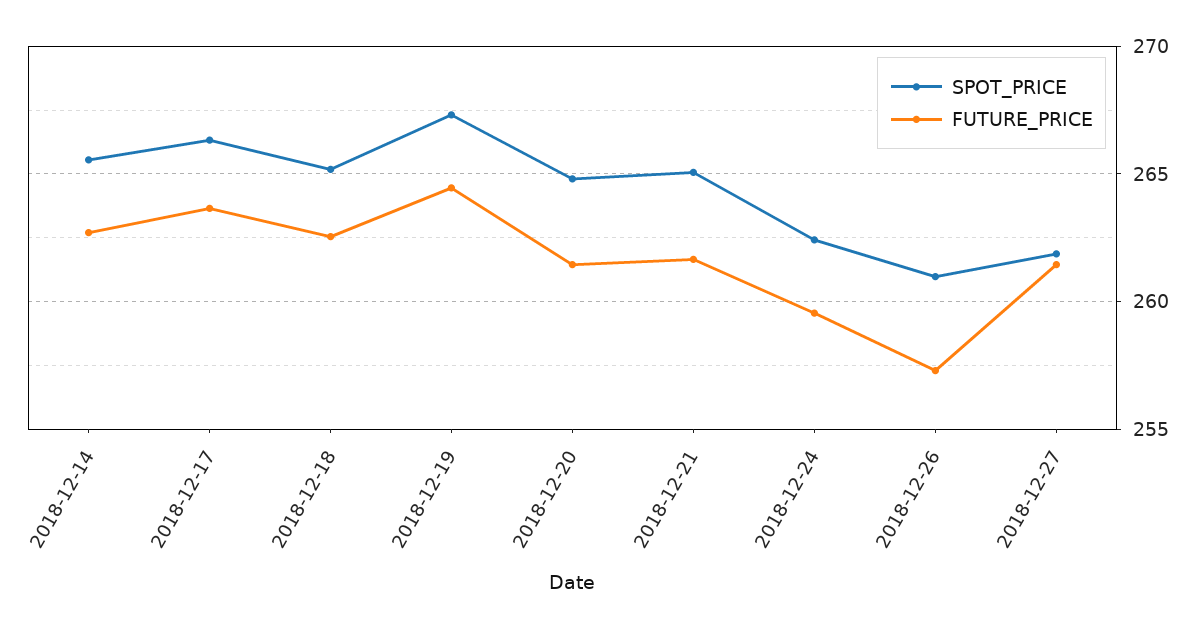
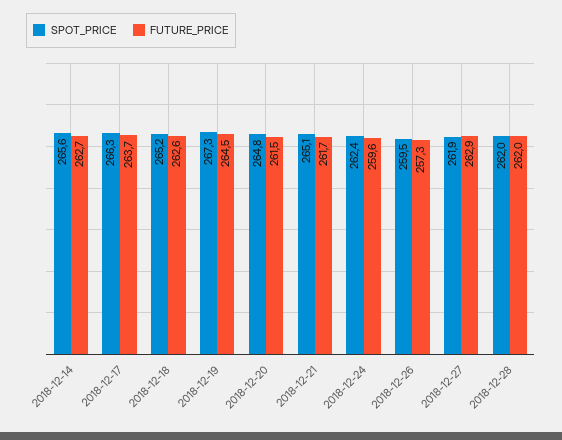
SPOT_PRICE, 2018-12-26: 261 -> 259.5
FUTURE_PRICE, 2018-12-27: 261.5 -> 262.9
SPOT_PRICE, 2018-12-28: none -> 262
FUTURE_PRICE, 2018-12-28: none -> 262

